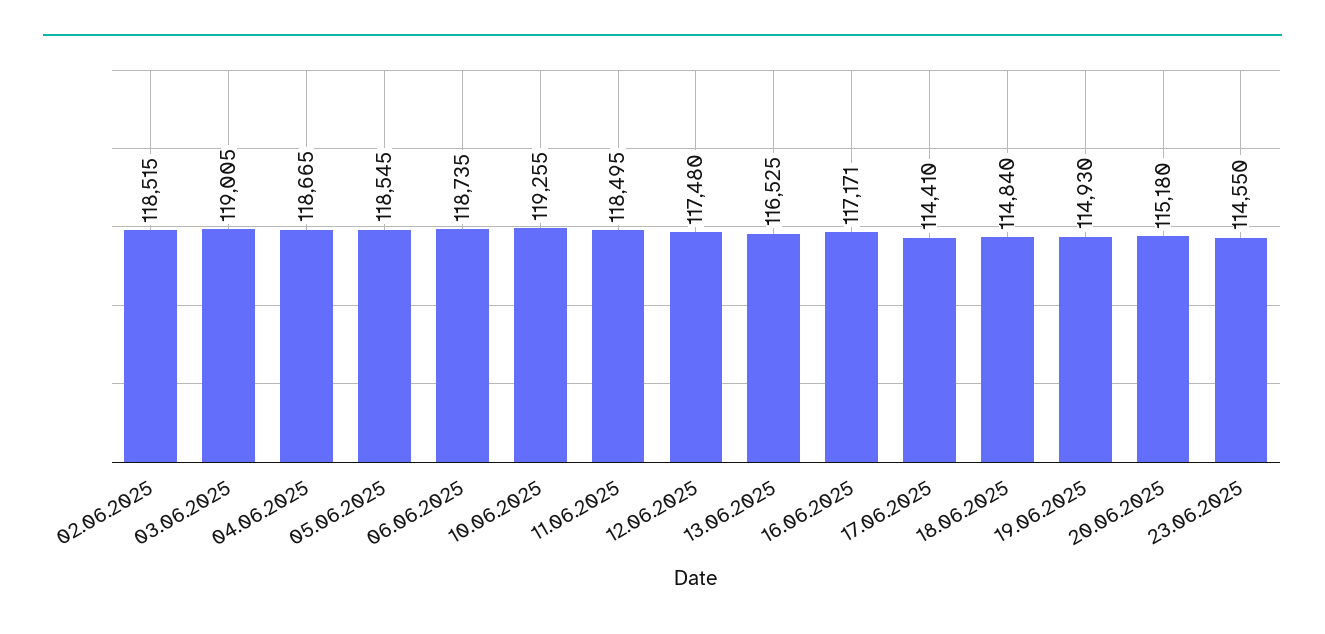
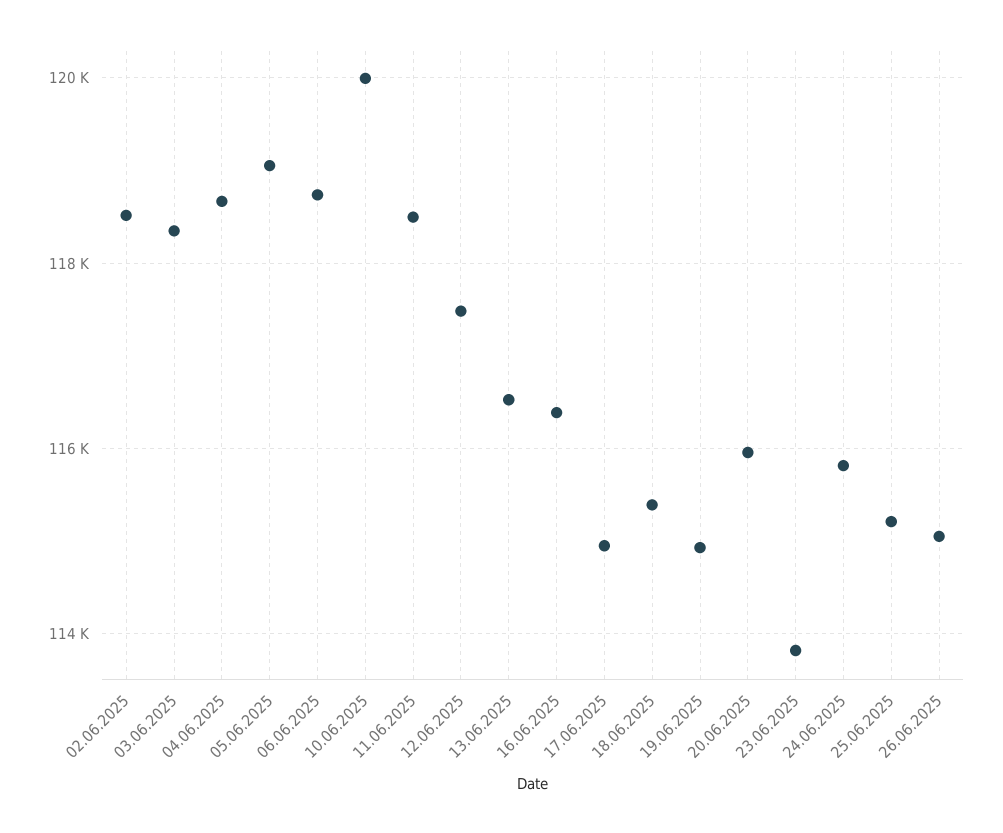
03.06.2025: 119005 -> 118400
05.06.2025: 118545 -> 119000
10.06.2025: 119255 -> 120000
16.06.2025: 117171 -> 116400
17.06.2025: 114410 -> 115000
18.06.2025: 114840 -> 115400
20.06.2025: 115180 -> 116000
23.06.2025: 114550 -> 113800
24.06.2025: none -> 115800
25.06.2025: none -> 115200
26.06.2025: none -> 115000

